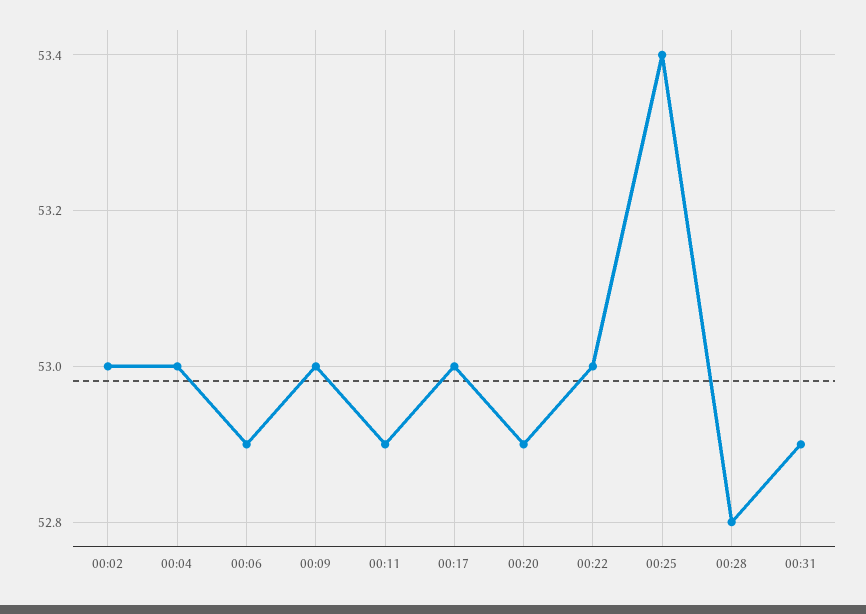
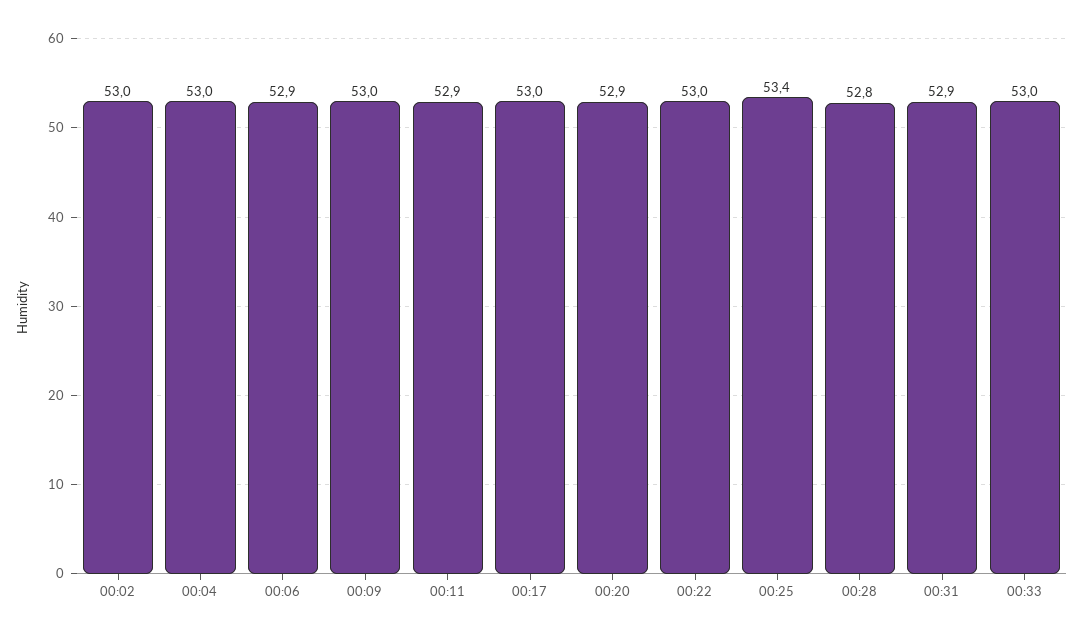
00:33: none -> 53

